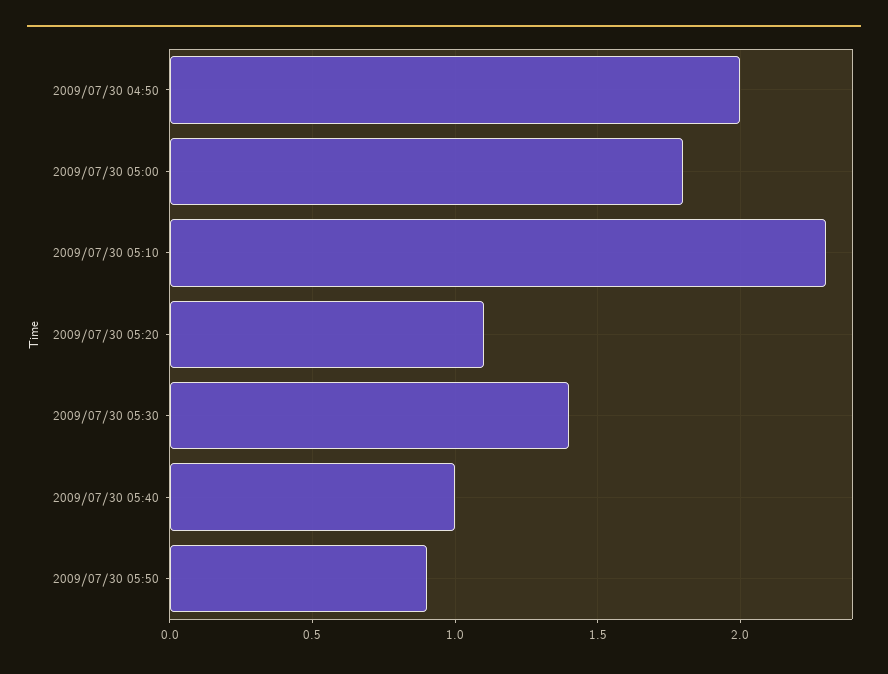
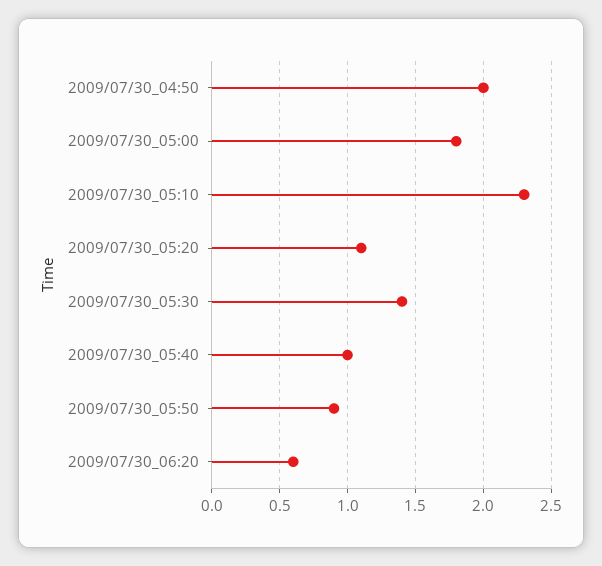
2009/07/30_06:20: none -> 0.6

